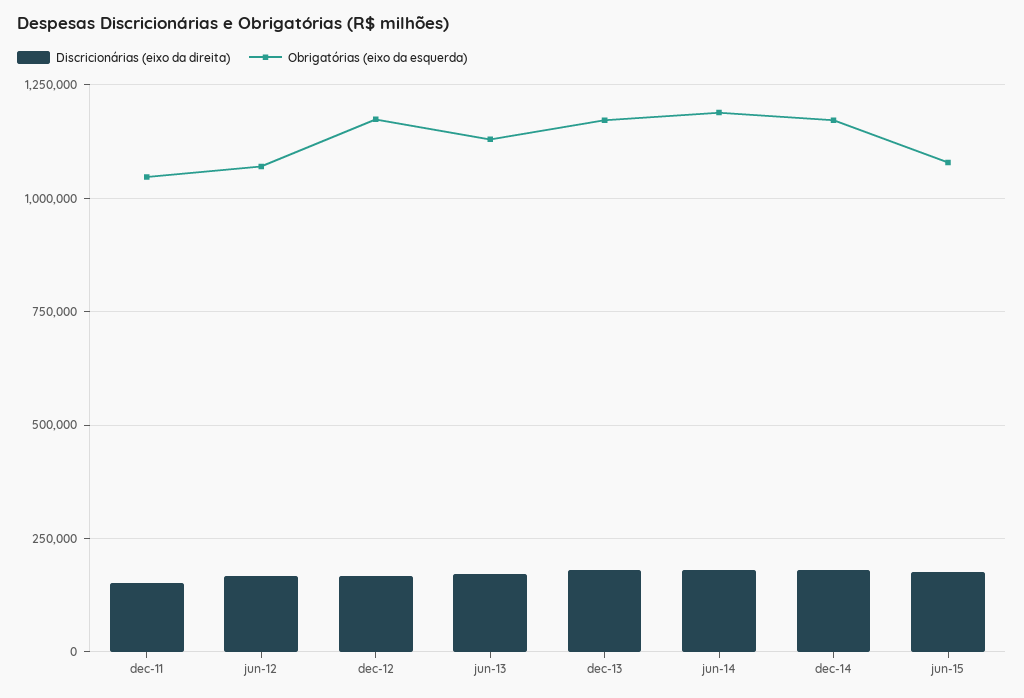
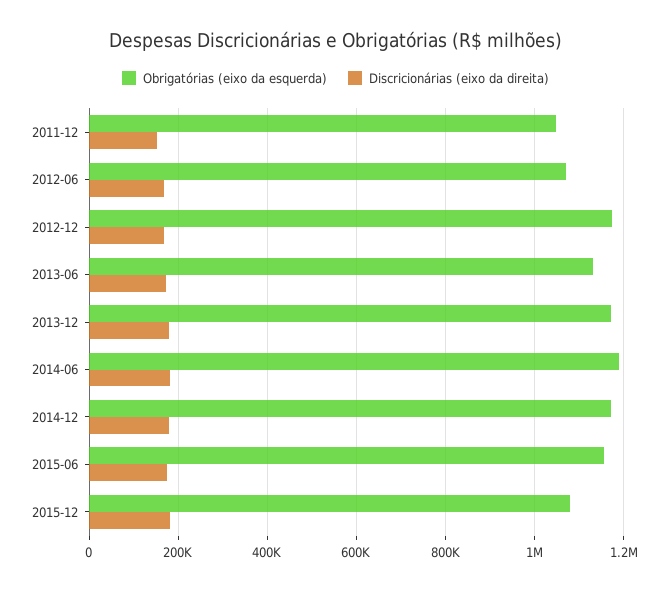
Obrigatórias (eixo da esquerda), jun-15: 1075000 -> 1160000
Obrigatórias (eixo da esquerda), 2015-12: none -> 1080000
Discricionárias (eixo da direita), 2015-12: none -> 180000

